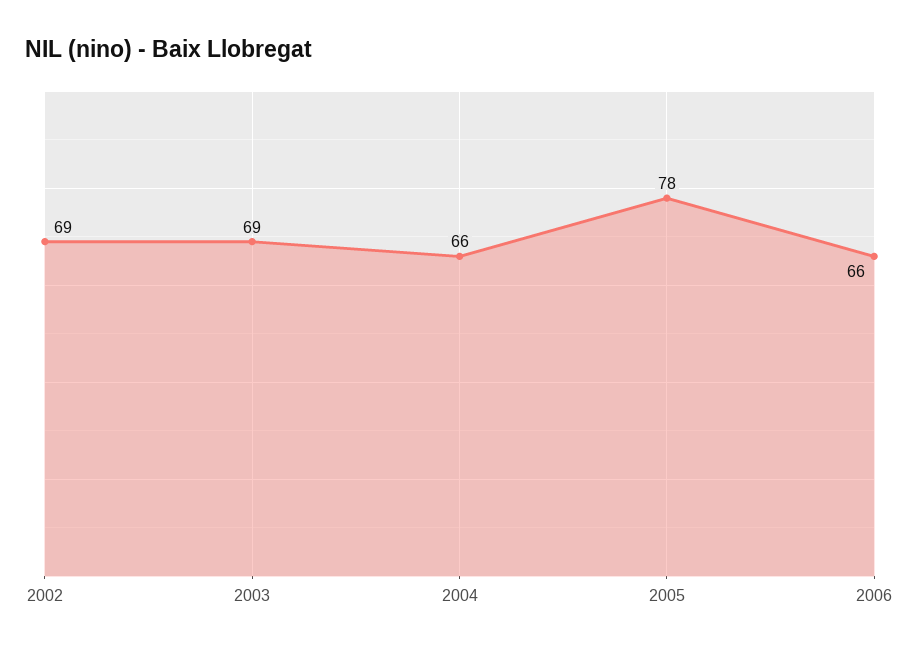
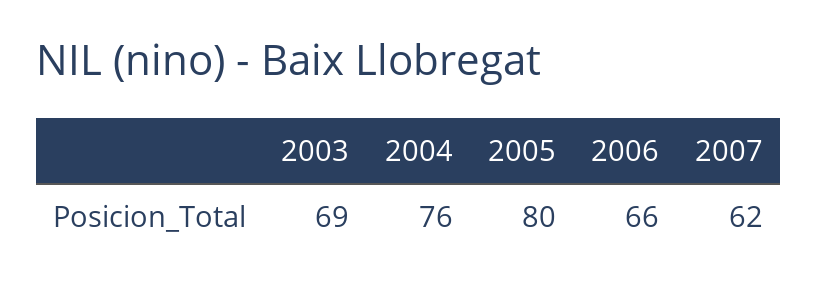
2002: 69 -> none
2004: 66 -> 76
2005: 78 -> 80
2007: none -> 62

